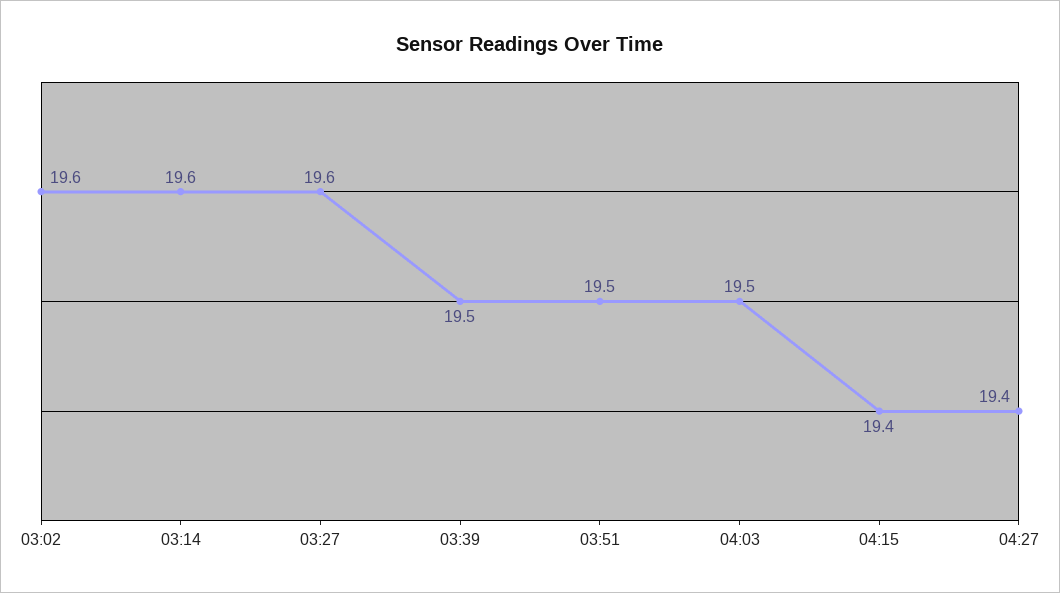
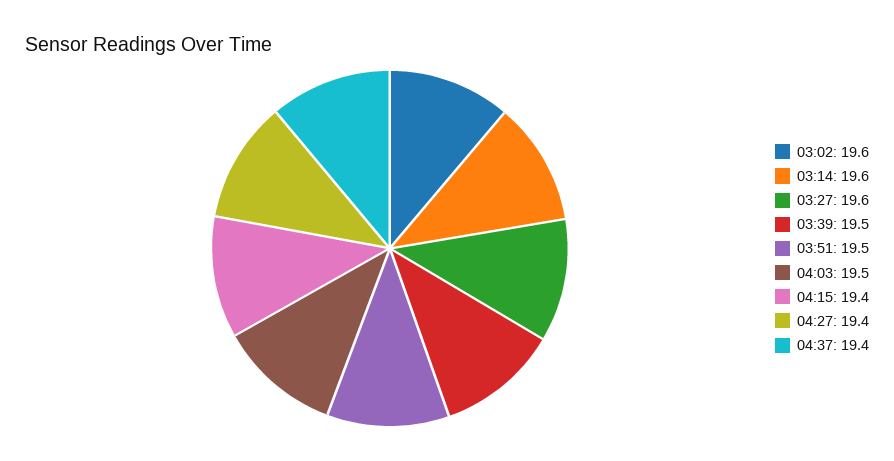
04:37: none -> 19.4

